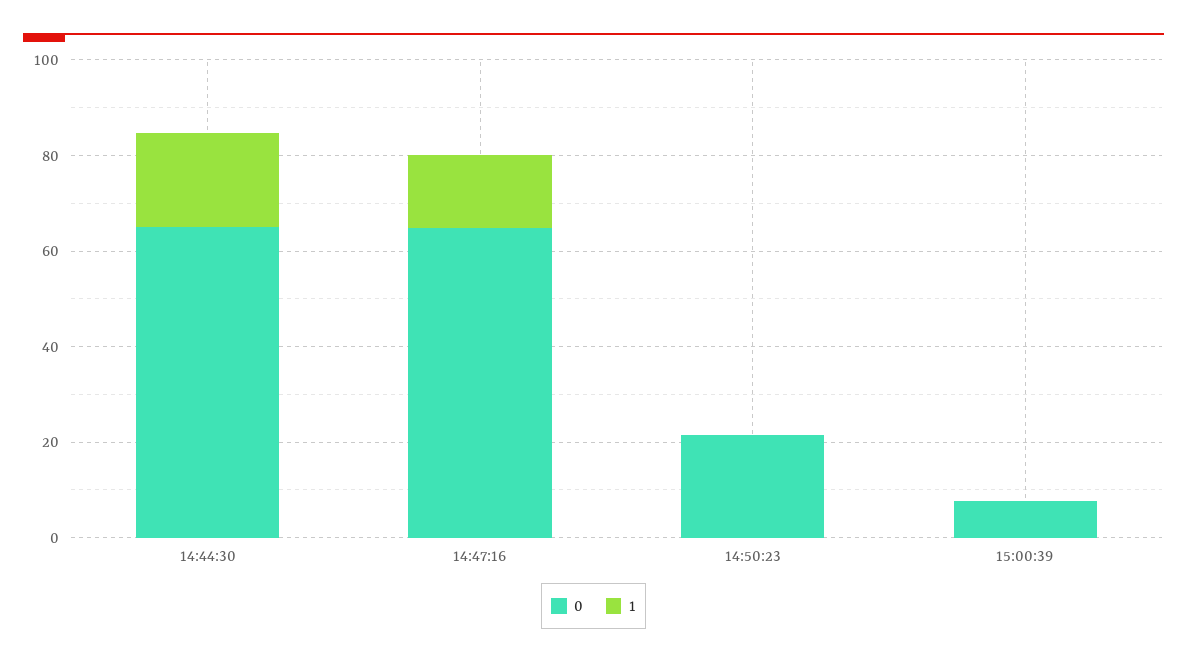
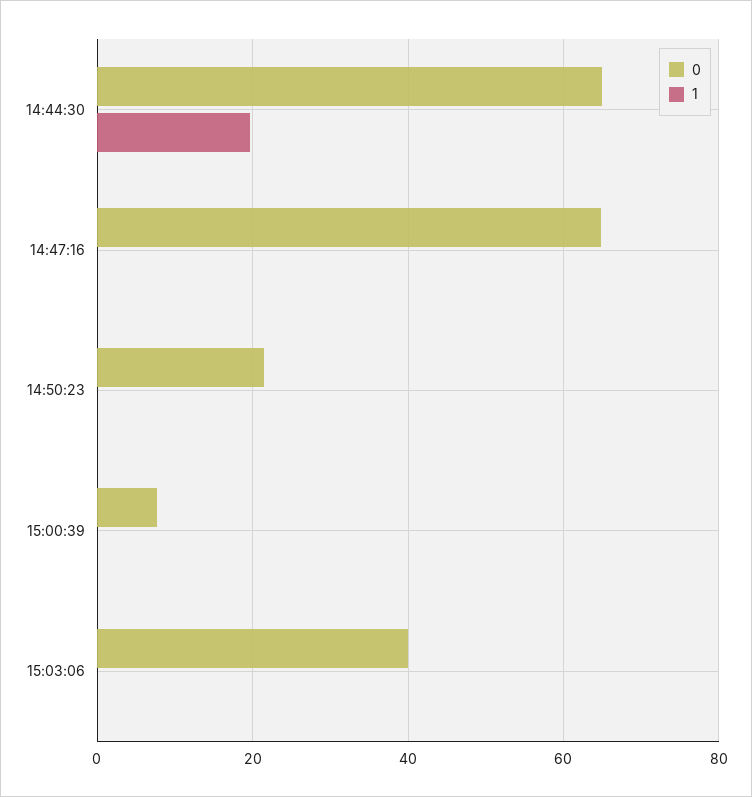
1, 14:47:16: 15 -> 0
0, 15:03:06: none -> 40
1, 15:03:06: none -> 0

